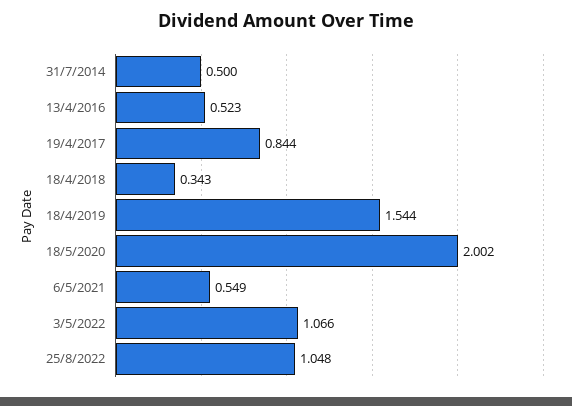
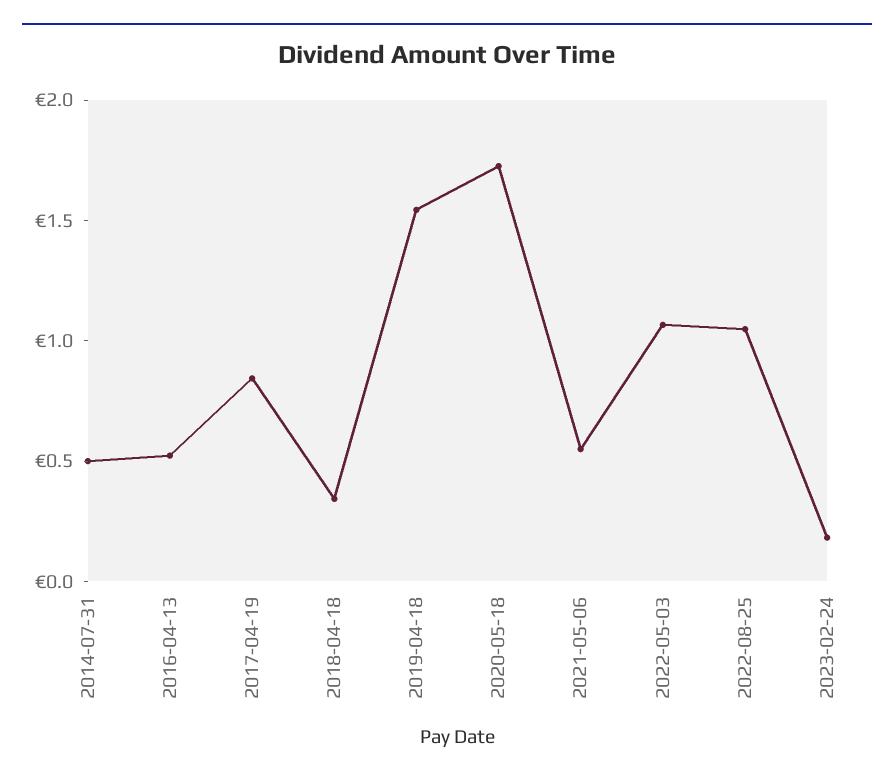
18/5/2020: 2.002 -> 1.7
2023-02-24: none -> 0.2

